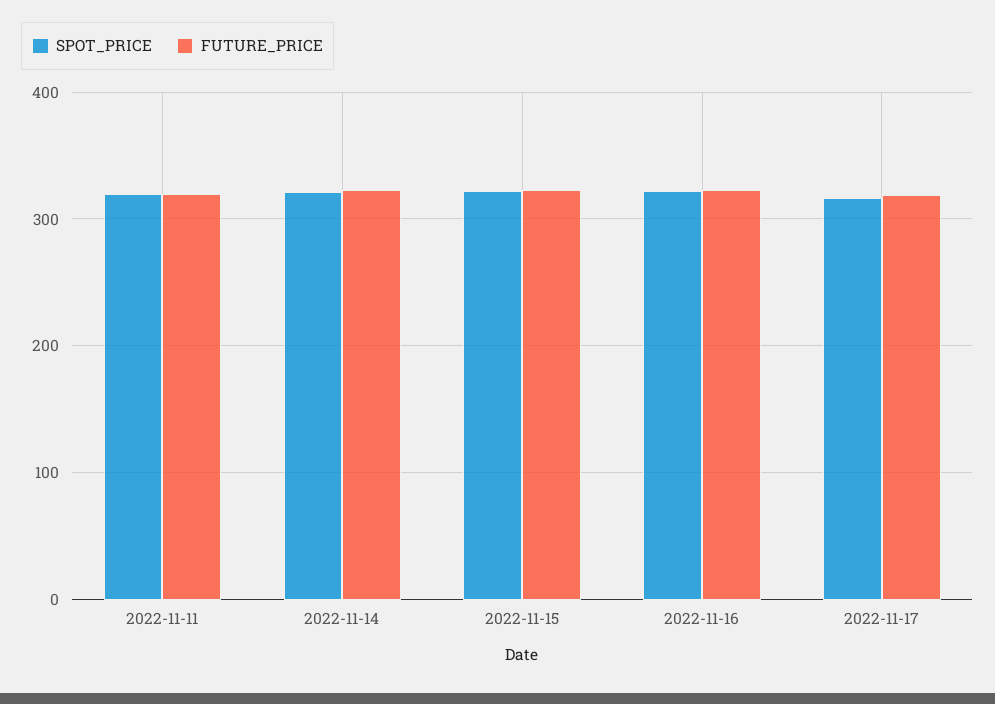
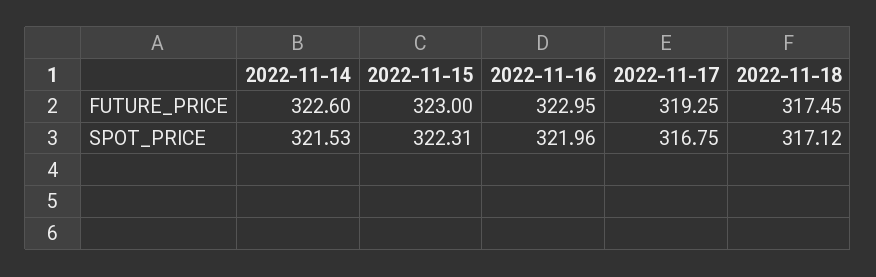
SPOT_PRICE, 2022-11-11: 320 -> none
FUTURE_PRICE, 2022-11-11: 320 -> none
FUTURE_PRICE, 2022-11-18: none -> 317.45
SPOT_PRICE, 2022-11-18: none -> 317.12

